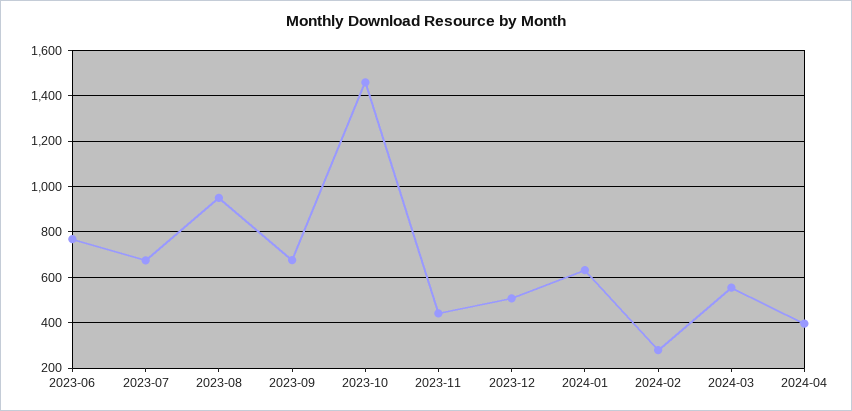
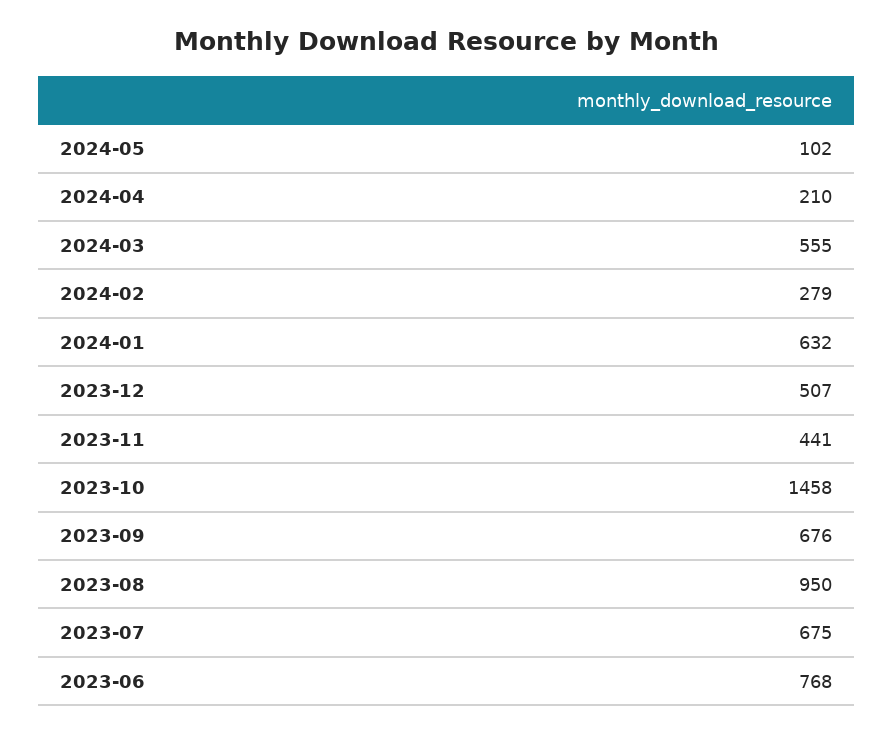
2024-04: 400 -> 210
2024-05: none -> 102

